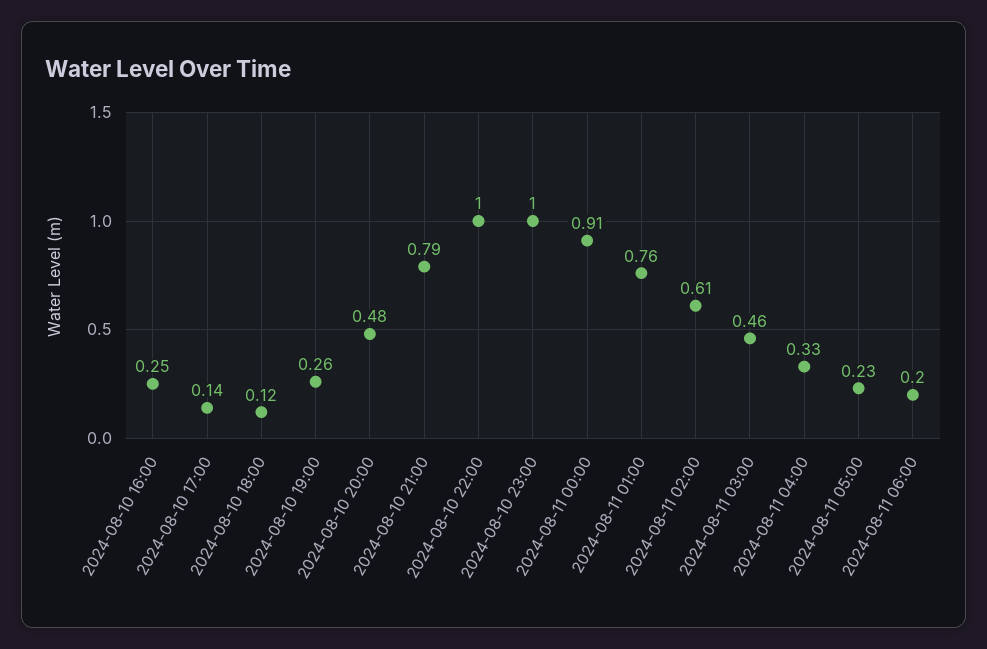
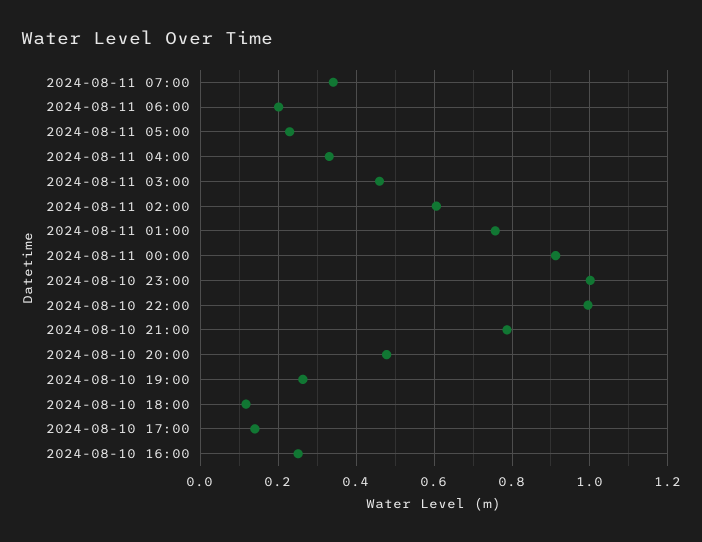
2024-08-11 07:00: none -> 0.34

